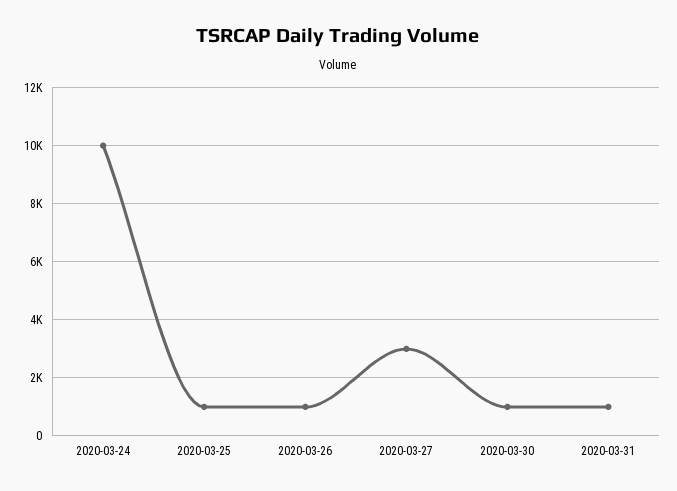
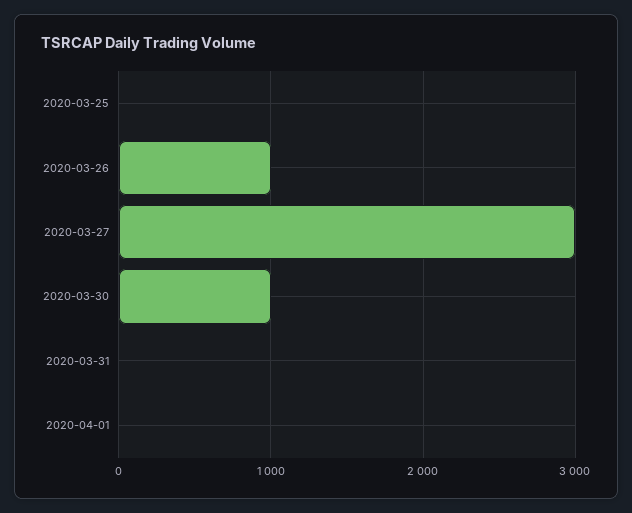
2020-03-24: 10000 -> none
2020-03-25: 1000 -> 0
2020-03-31: 1000 -> 0
2020-04-01: none -> 0

